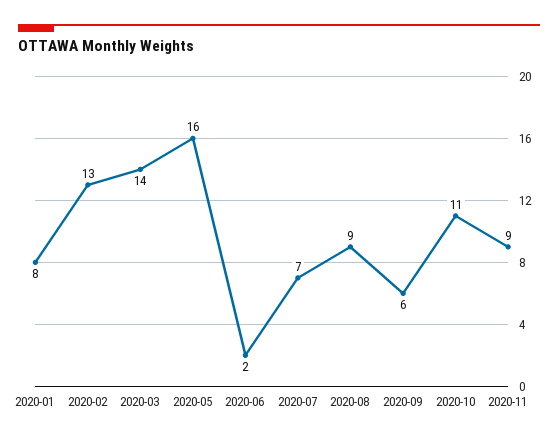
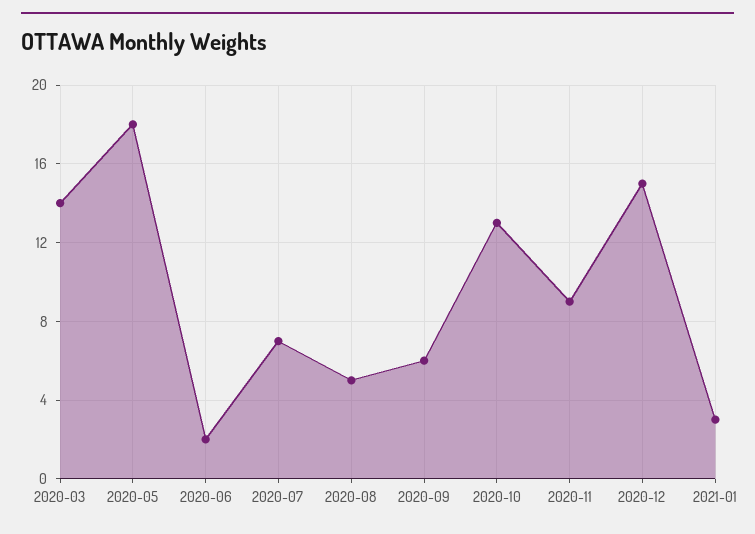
2020-01: 8 -> none
2020-02: 13 -> none
2020-05: 16 -> 18
2020-08: 9 -> 5
2020-10: 11 -> 13
2020-12: none -> 15
2021-01: none -> 3

